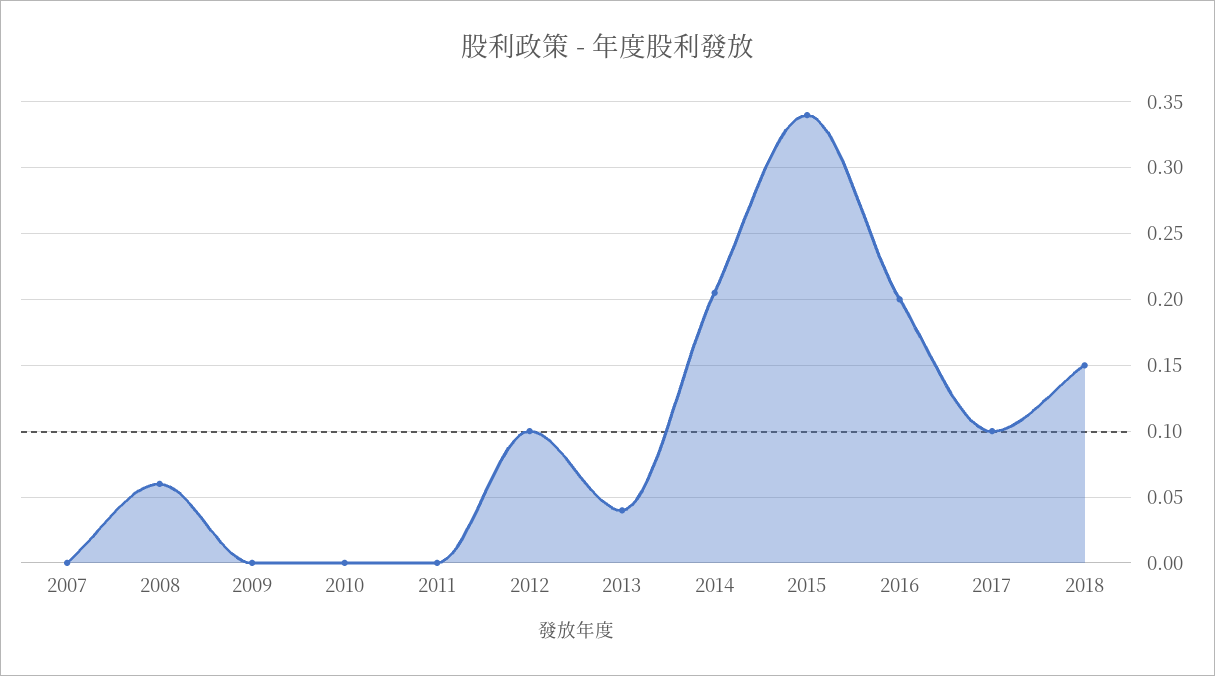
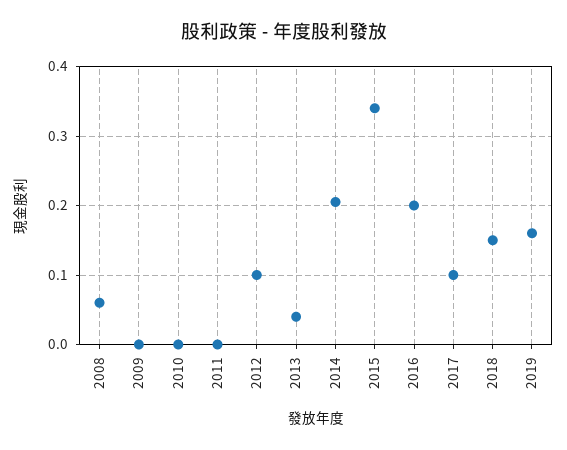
2007: 0 -> none
2019: none -> 0.16

